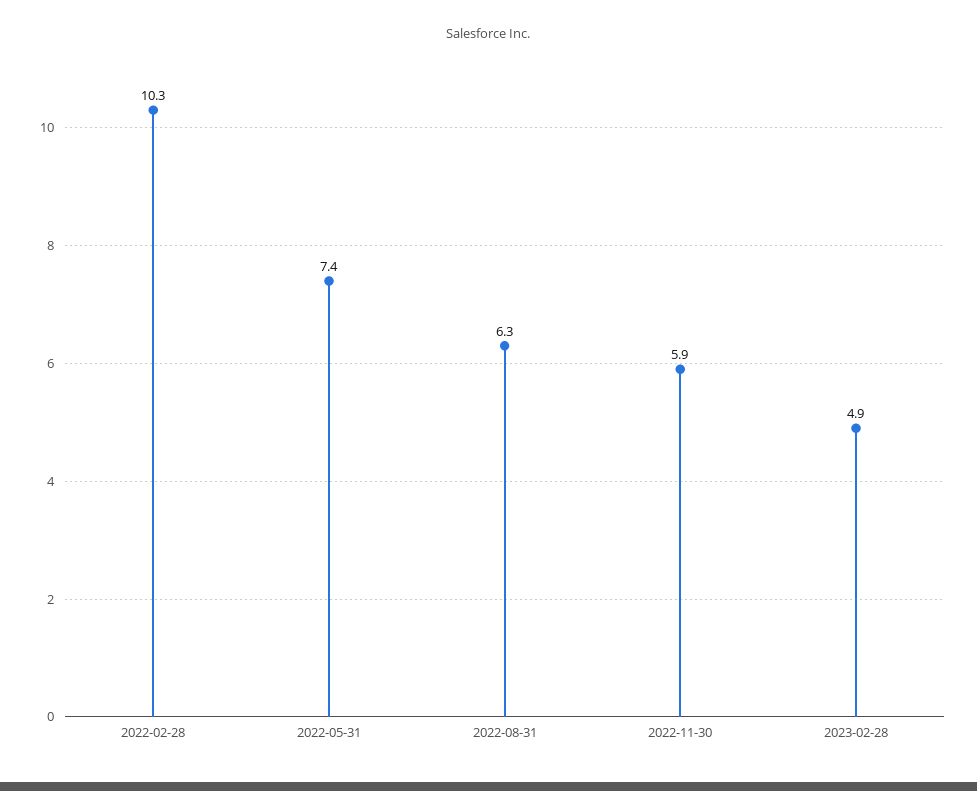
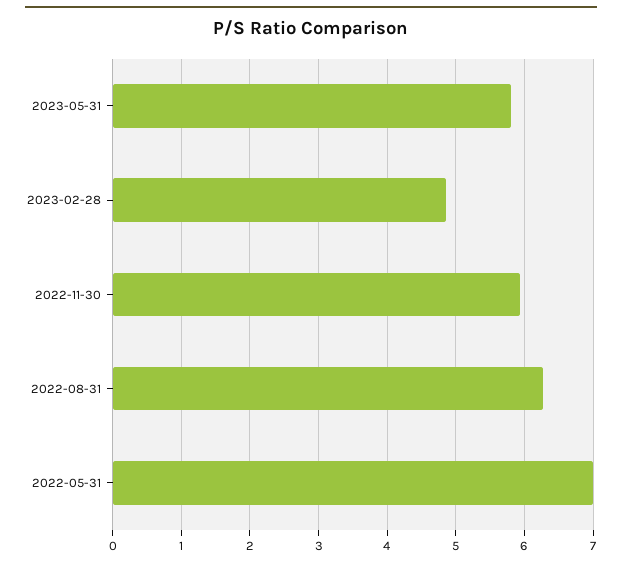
2022-02-28: 10.3 -> none
2022-05-31: 7.4 -> 7
2023-05-31: none -> 5.8

